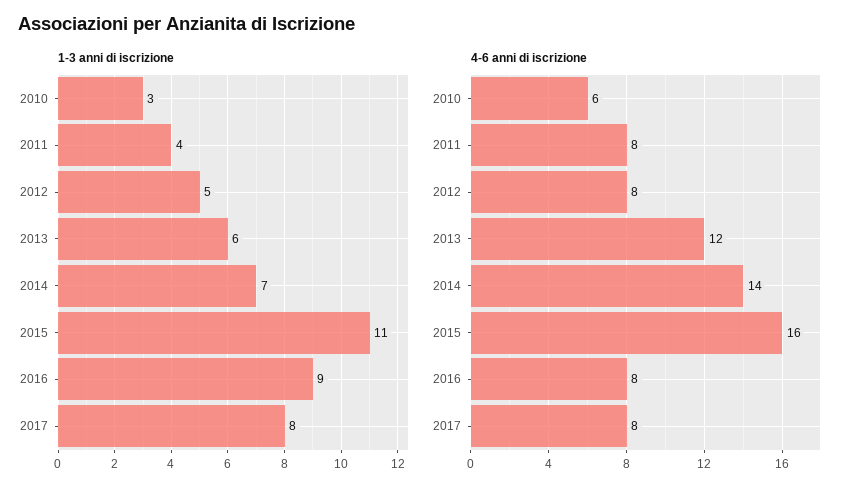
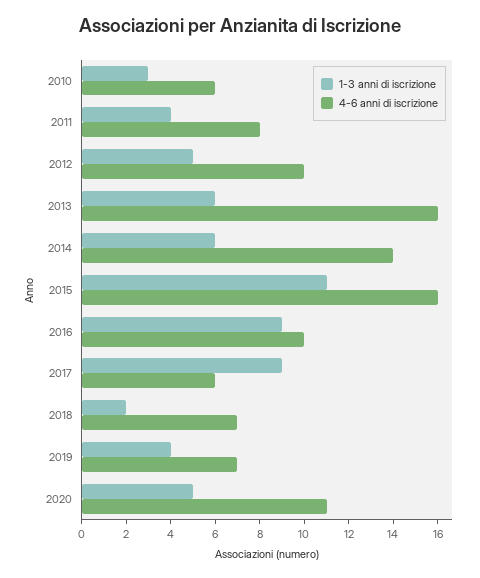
1-3 anni di iscrizione, 2014: 7 -> 6
1-3 anni di iscrizione, 2017: 8 -> 9
4-6 anni di iscrizione, 2012: 8 -> 10
4-6 anni di iscrizione, 2013: 12 -> 16
4-6 anni di iscrizione, 2016: 8 -> 10
4-6 anni di iscrizione, 2017: 8 -> 6
1-3 anni di iscrizione, 2018: none -> 2
4-6 anni di iscrizione, 2018: none -> 7
1-3 anni di iscrizione, 2019: none -> 4
4-6 anni di iscrizione, 2019: none -> 7
1-3 anni di iscrizione, 2020: none -> 5
4-6 anni di iscrizione, 2020: none -> 11

